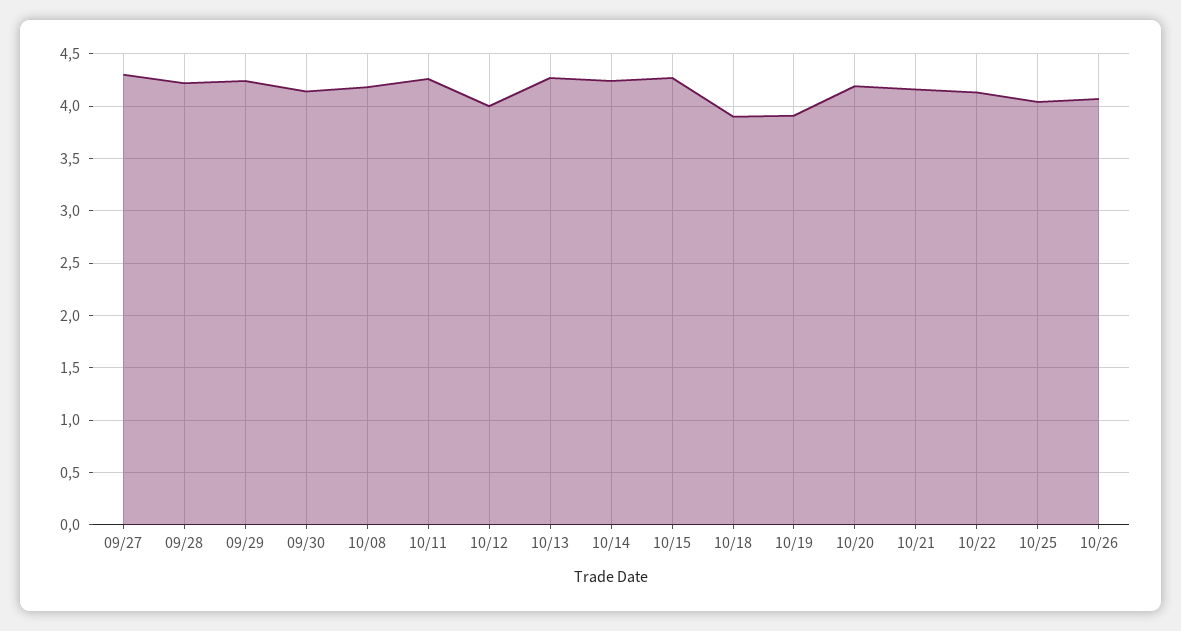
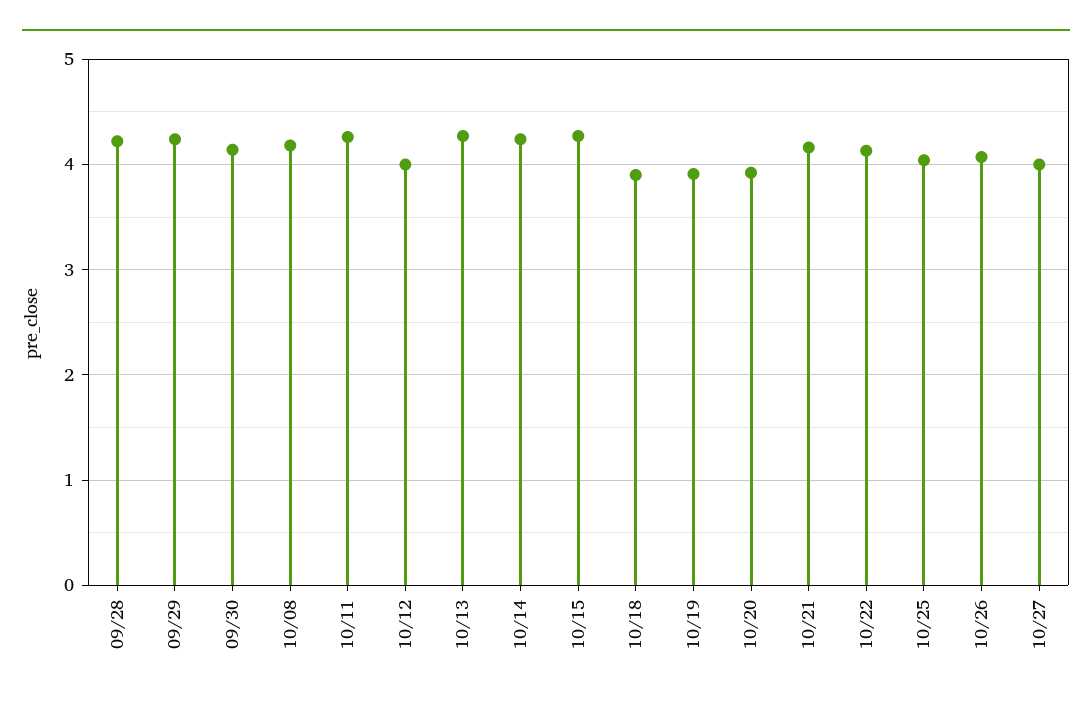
09/27: 4.3 -> none
10/20: 4.2 -> 3.9
10/27: none -> 4

